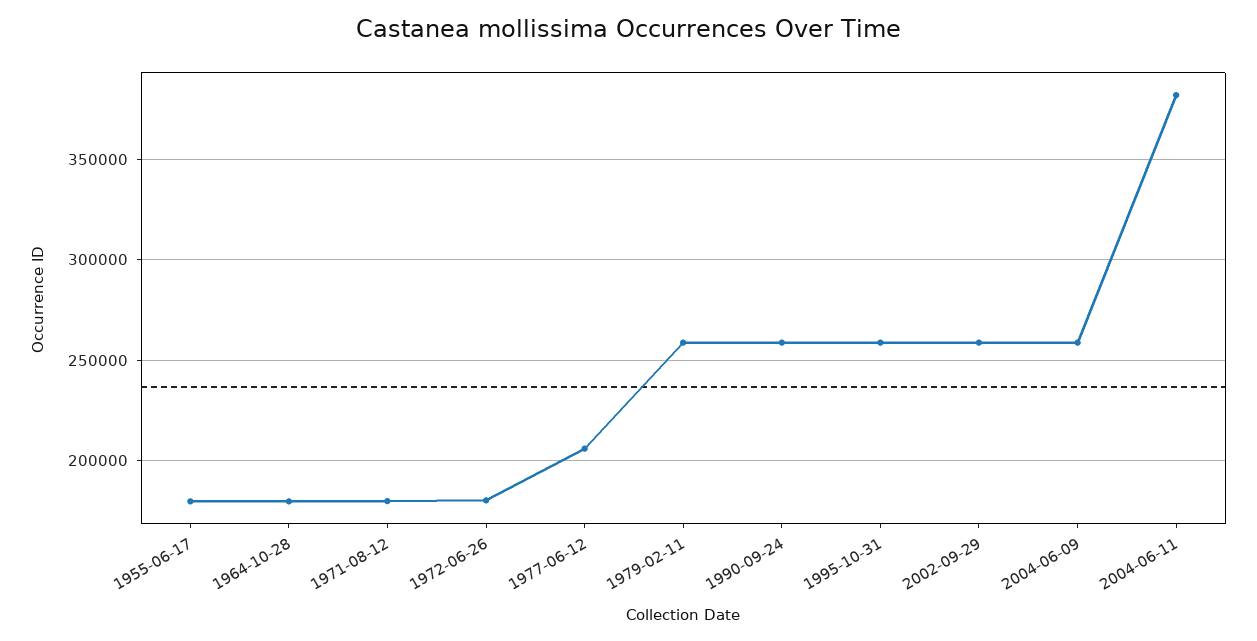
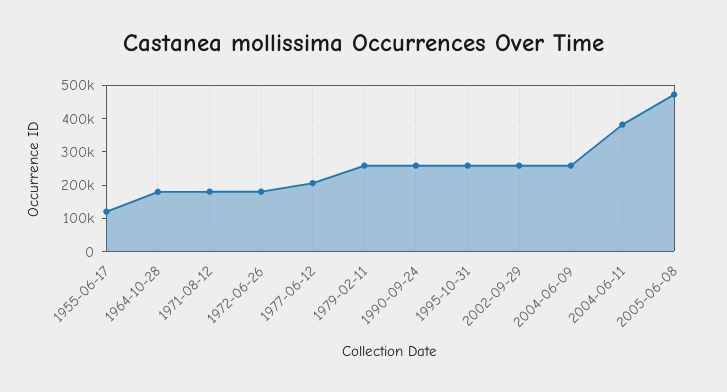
1955-06-17: 180000 -> 125000
2005-06-08: none -> 475000

